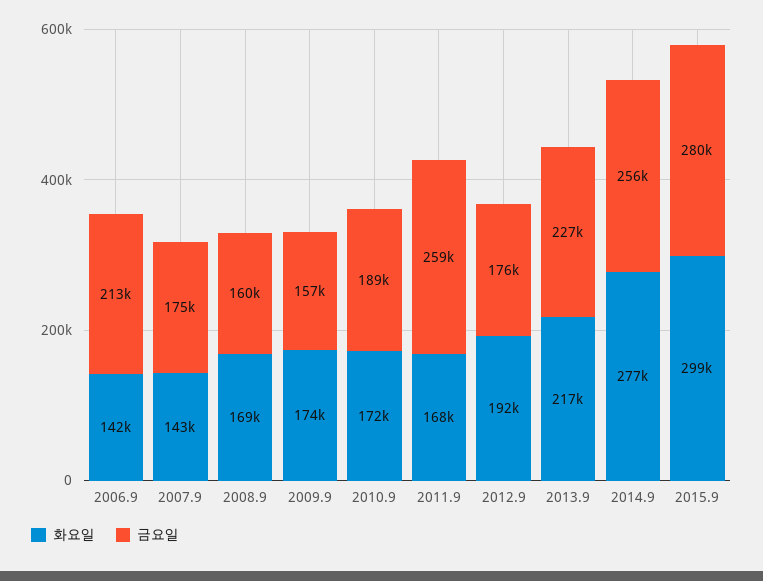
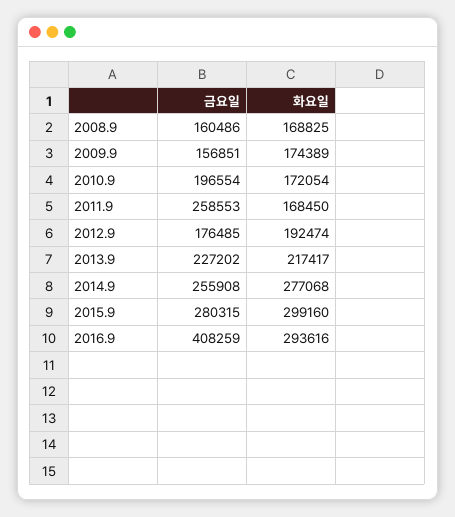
화요일, 2006.9: 142000 -> none
금요일, 2006.9: 213000 -> none
화요일, 2007.9: 143000 -> none
금요일, 2007.9: 175000 -> none
금요일, 2010.9: 189000 -> 196554
금요일, 2016.9: none -> 408259
화요일, 2016.9: none -> 293616

